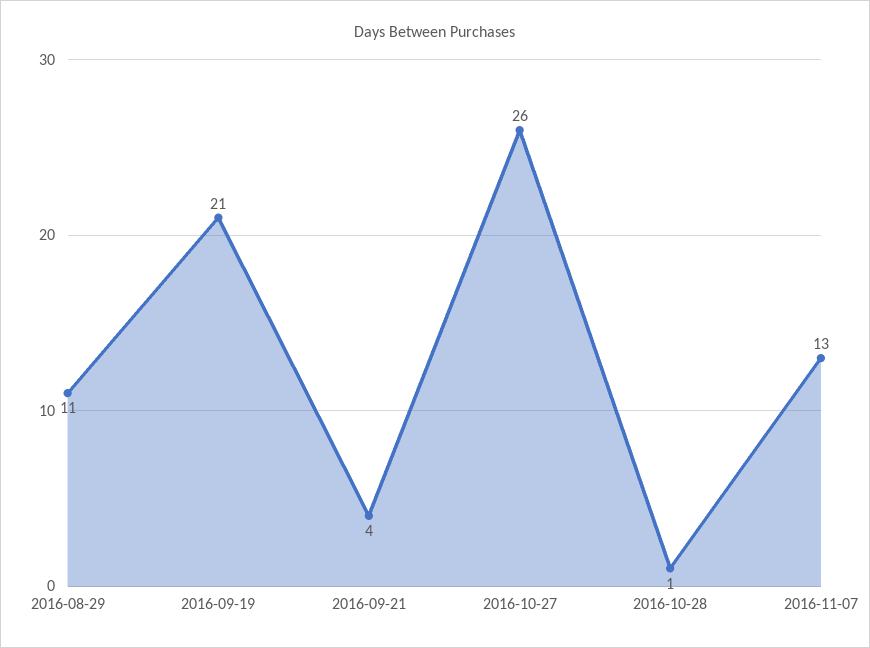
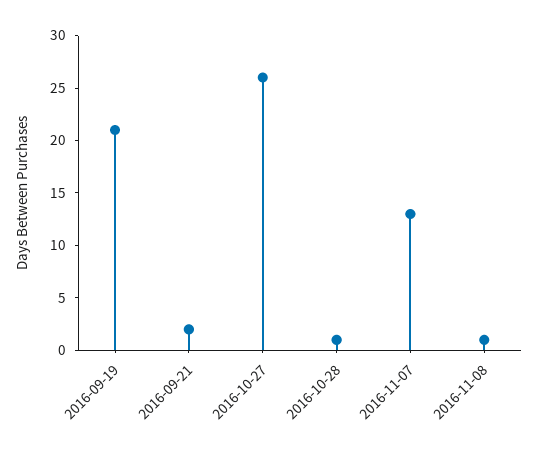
2016-08-29: 11 -> none
2016-09-21: 4 -> 2
2016-11-08: none -> 1

